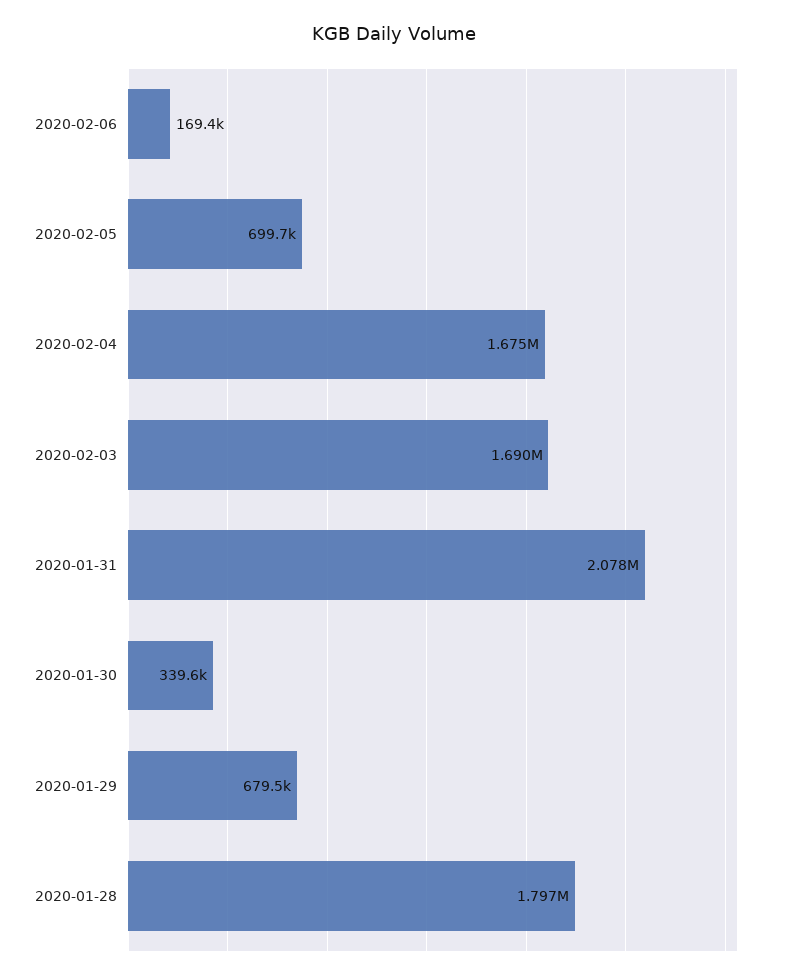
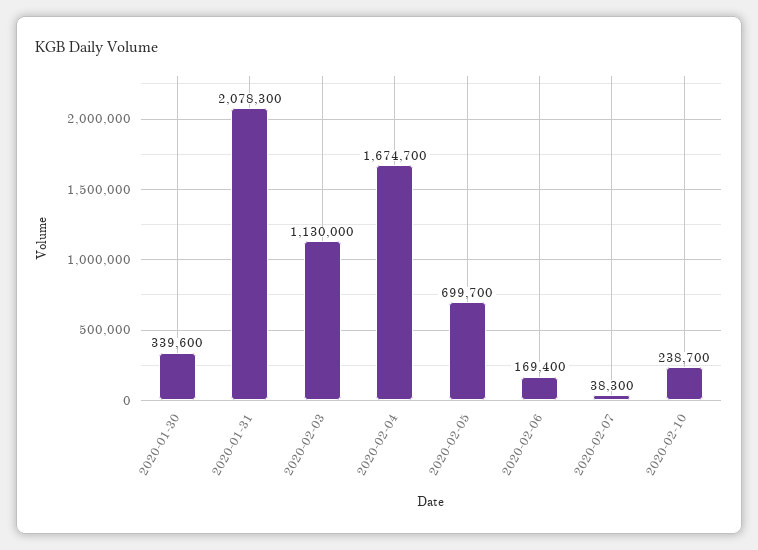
2020-02-03: 1690000 -> 1130000
2020-01-29: 679500 -> none
2020-01-28: 1797000 -> none
2020-02-07: none -> 38300
2020-02-10: none -> 238700

